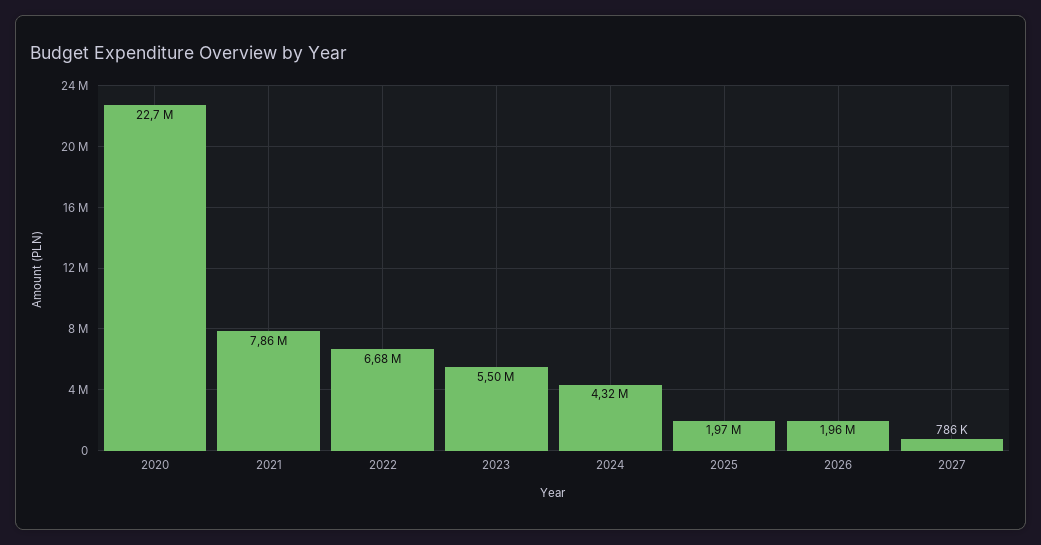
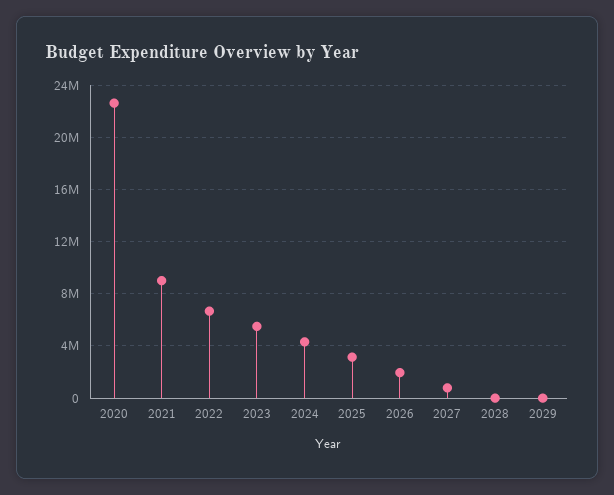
2021: 7860000 -> 9000000
2025: 1970000 -> 3000000
2028: none -> 0
2029: none -> 0

